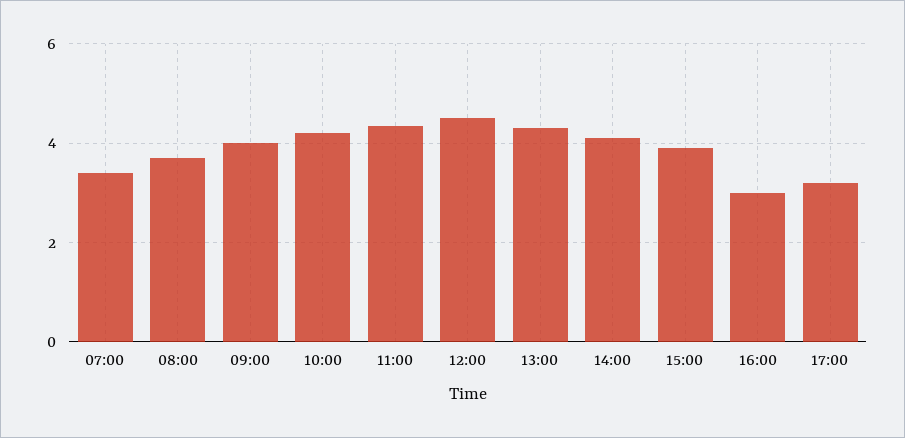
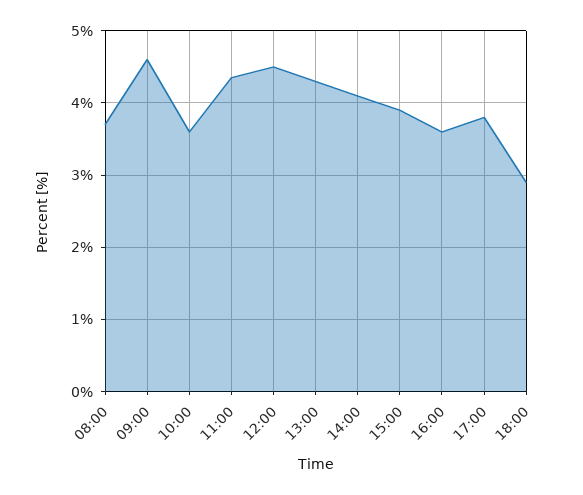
07:00: 3.4 -> none
09:00: 4 -> 4.6
10:00: 4.2 -> 3.6
16:00: 3 -> 3.6
17:00: 3.2 -> 3.8
18:00: none -> 2.9

